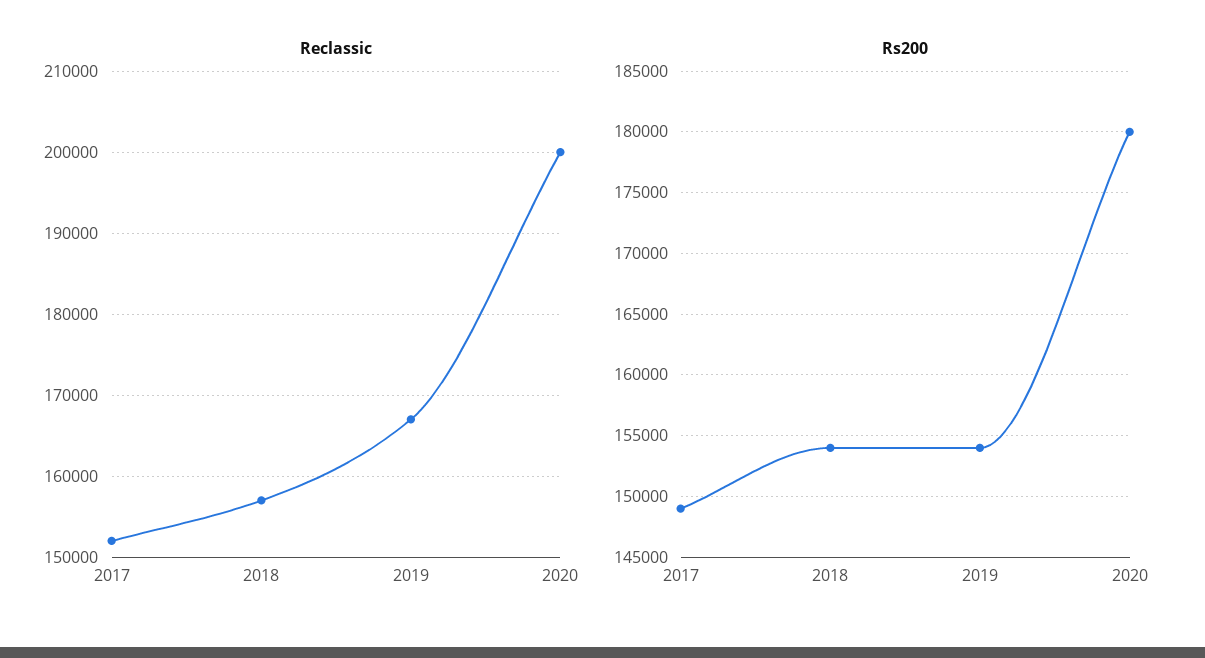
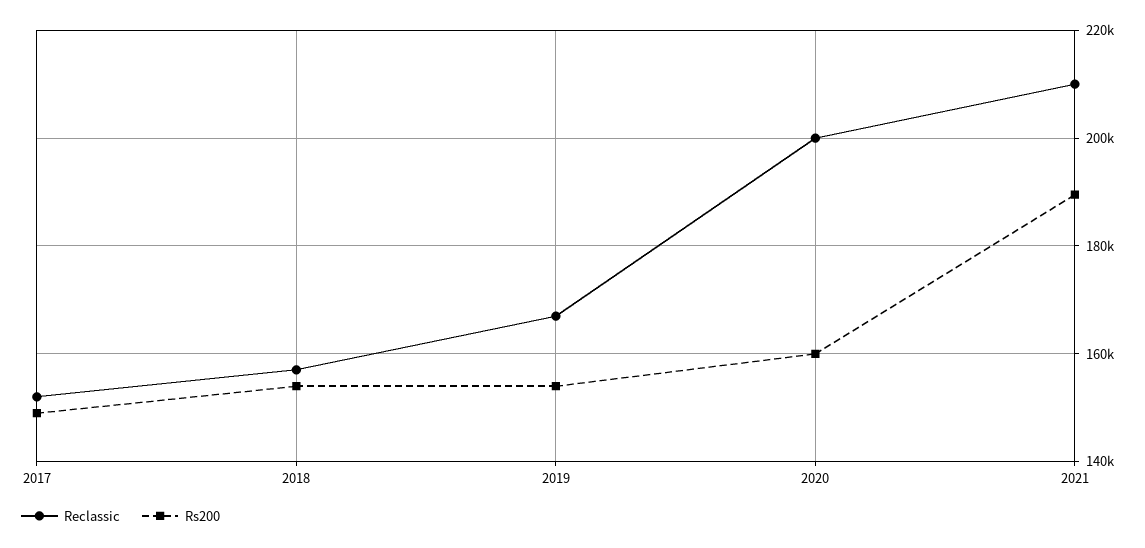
Rs200, 2020: 180000 -> 160000
Reclassic, 2021: none -> 210000
Rs200, 2021: none -> 190000

